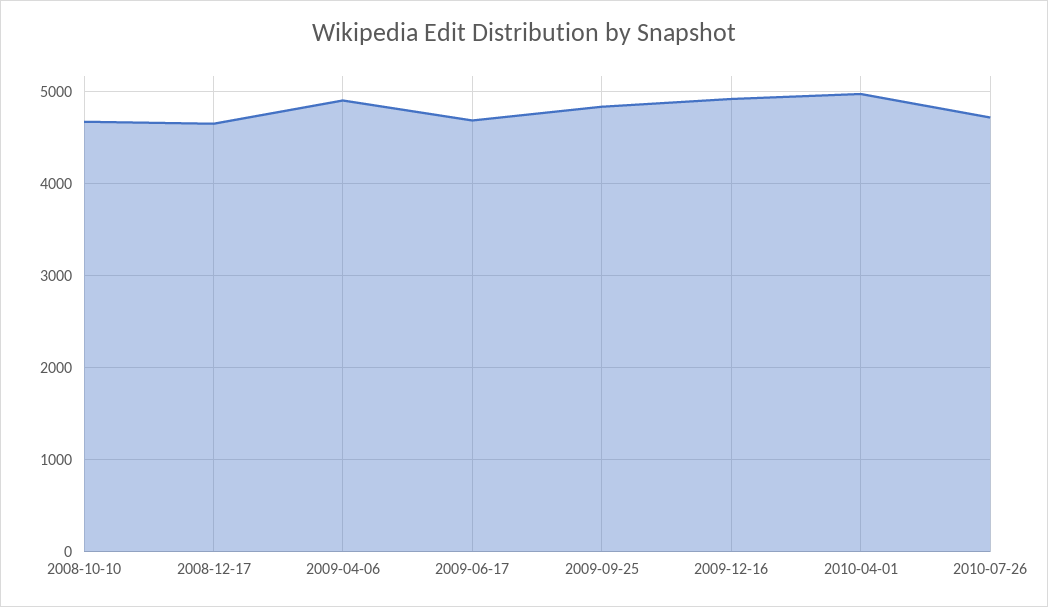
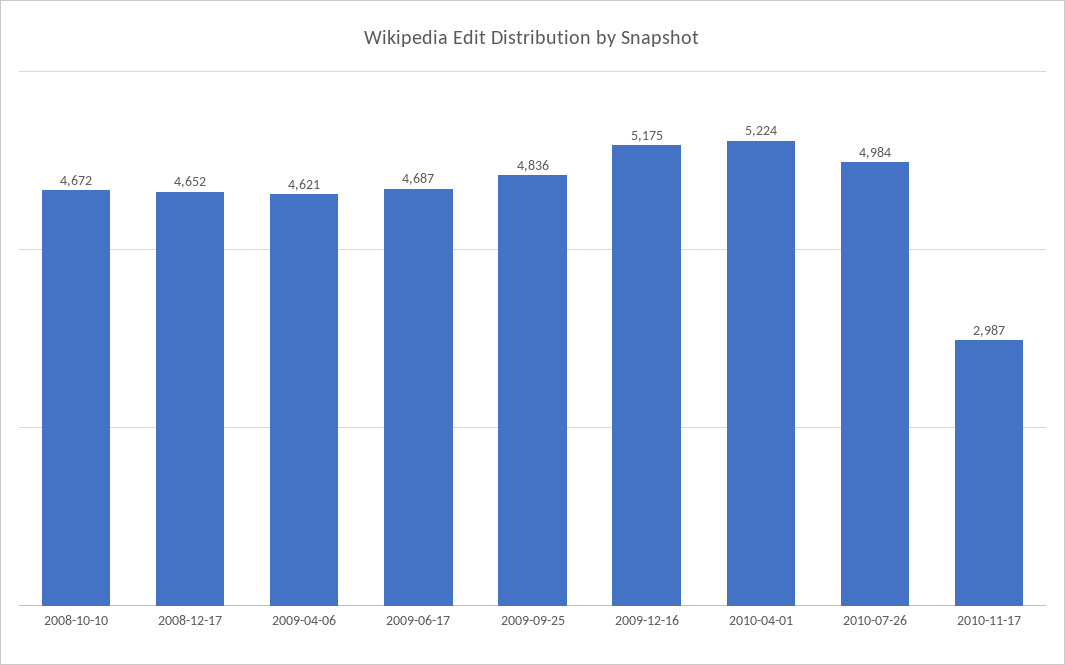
2009-04-06: 4900 -> 4621
2009-12-16: 4900 -> 5175
2010-04-01: 5000 -> 5224
2010-07-26: 4700 -> 4984
2010-11-17: none -> 2987

